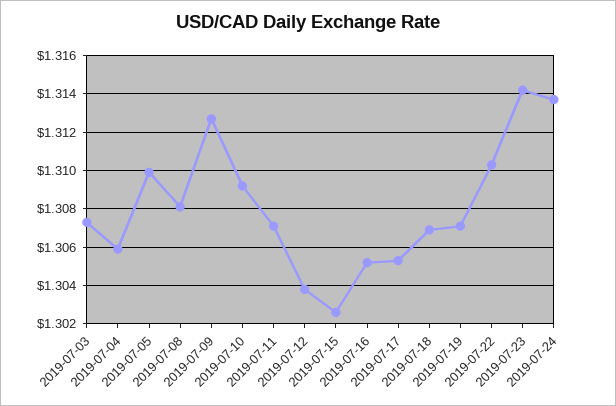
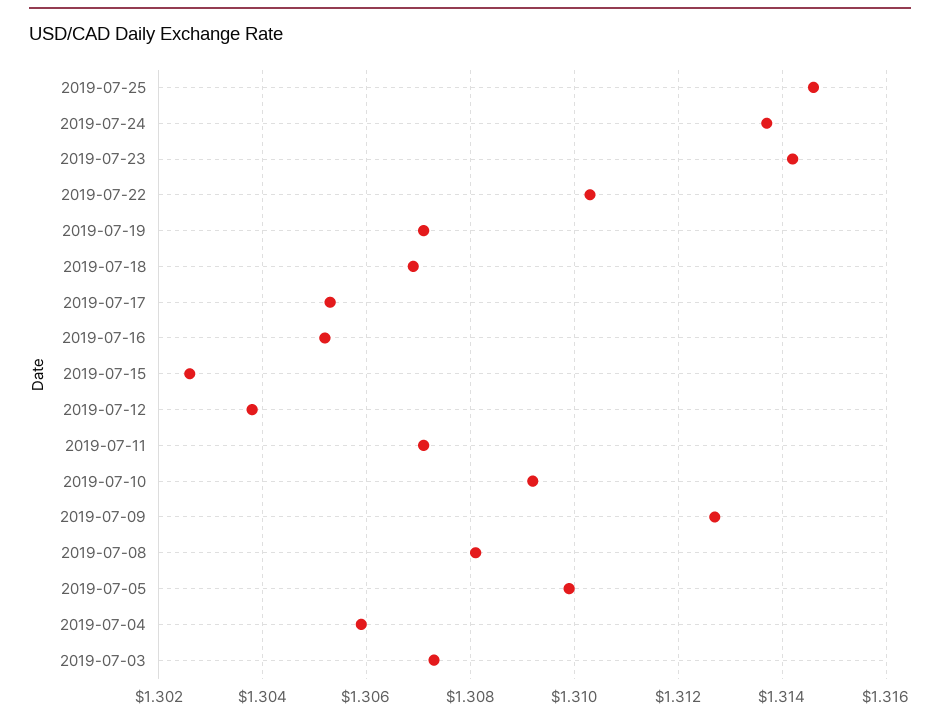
2019-07-25: none -> 1.3145

